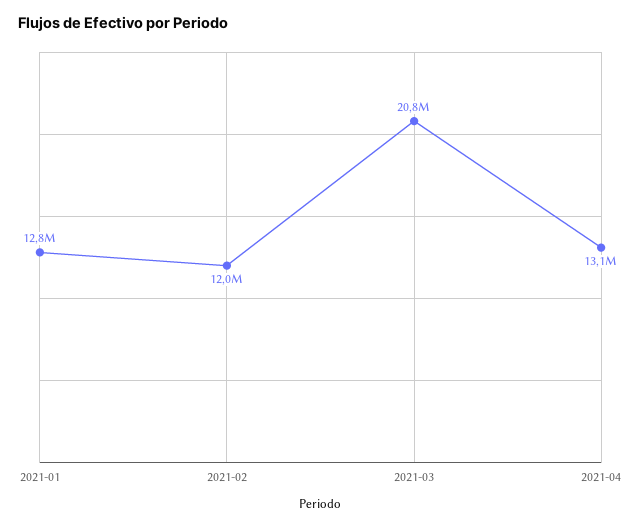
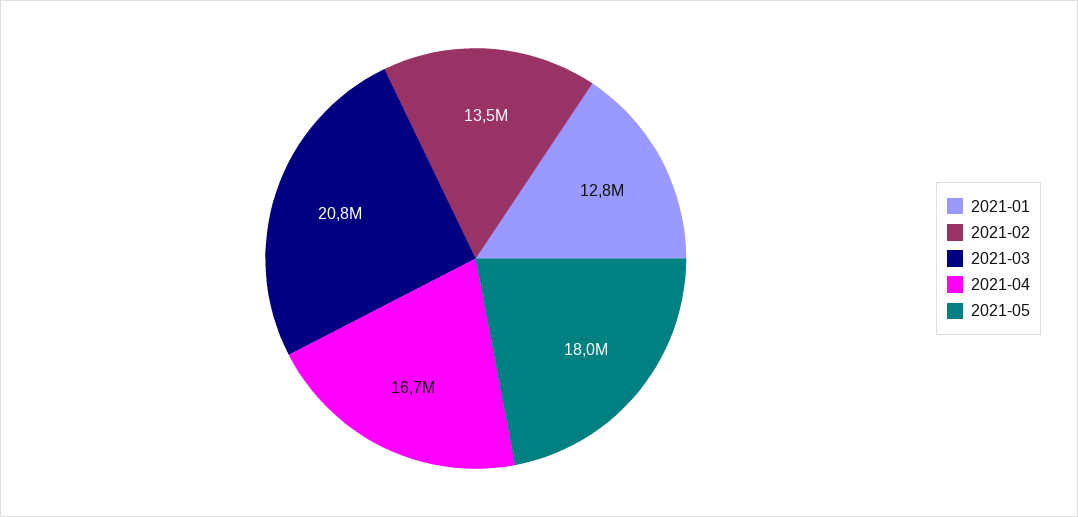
2021-02: 12000000 -> 13500000
2021-04: 13100000 -> 16700000
2021-05: none -> 18000000

